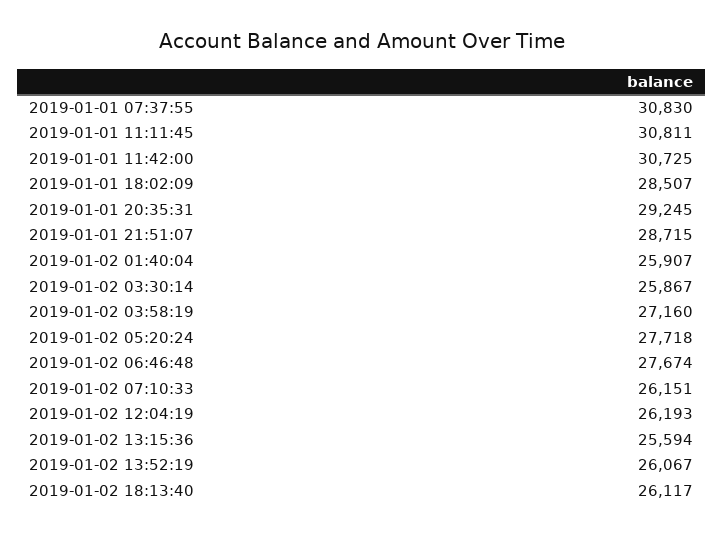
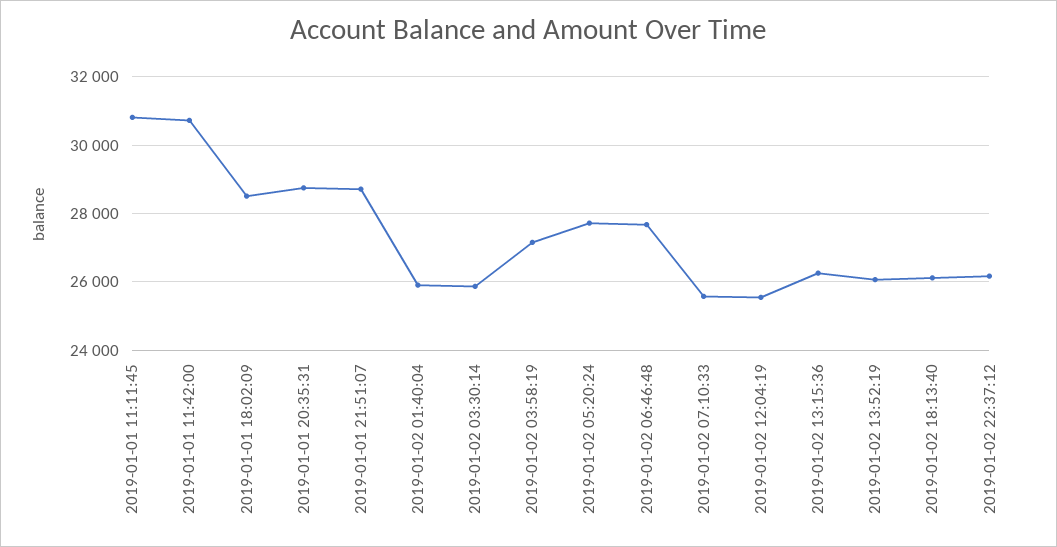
2019-01-01 07:37:55: 30830 -> none
2019-01-01 20:35:31: 29245 -> 28800
2019-01-02 07:10:33: 26151 -> 25600
2019-01-02 12:04:19: 26193 -> 25600
2019-01-02 13:15:36: 25594 -> 26200
2019-01-02 22:37:12: none -> 26200

